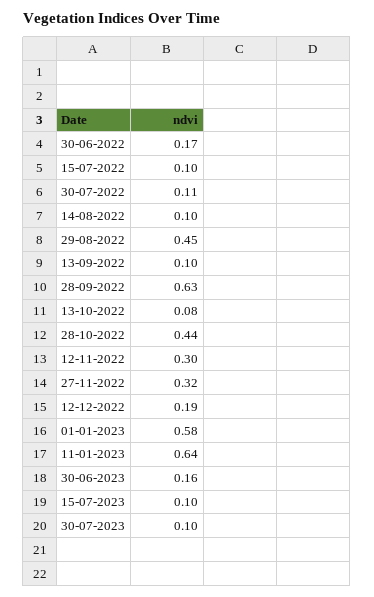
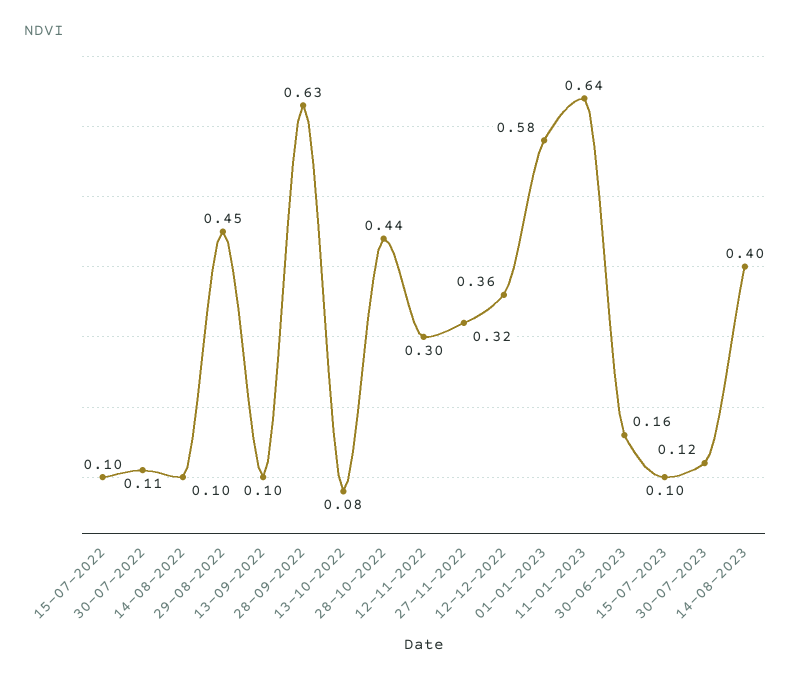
30-06-2022: 0.17 -> none
12-12-2022: 0.19 -> 0.36
30-07-2023: 0.1 -> 0.12
14-08-2023: none -> 0.4

